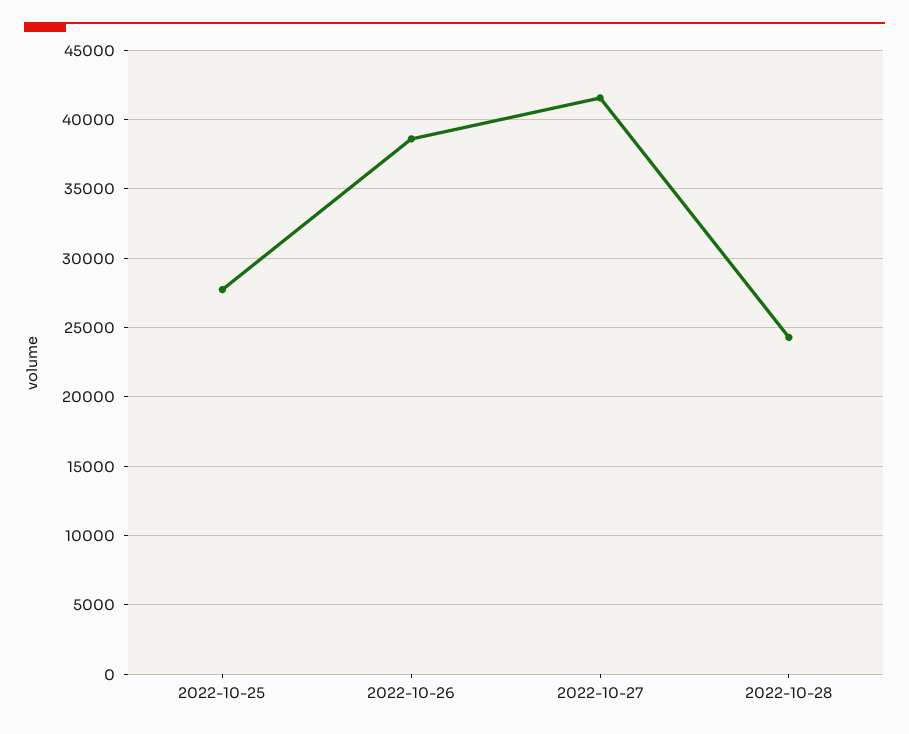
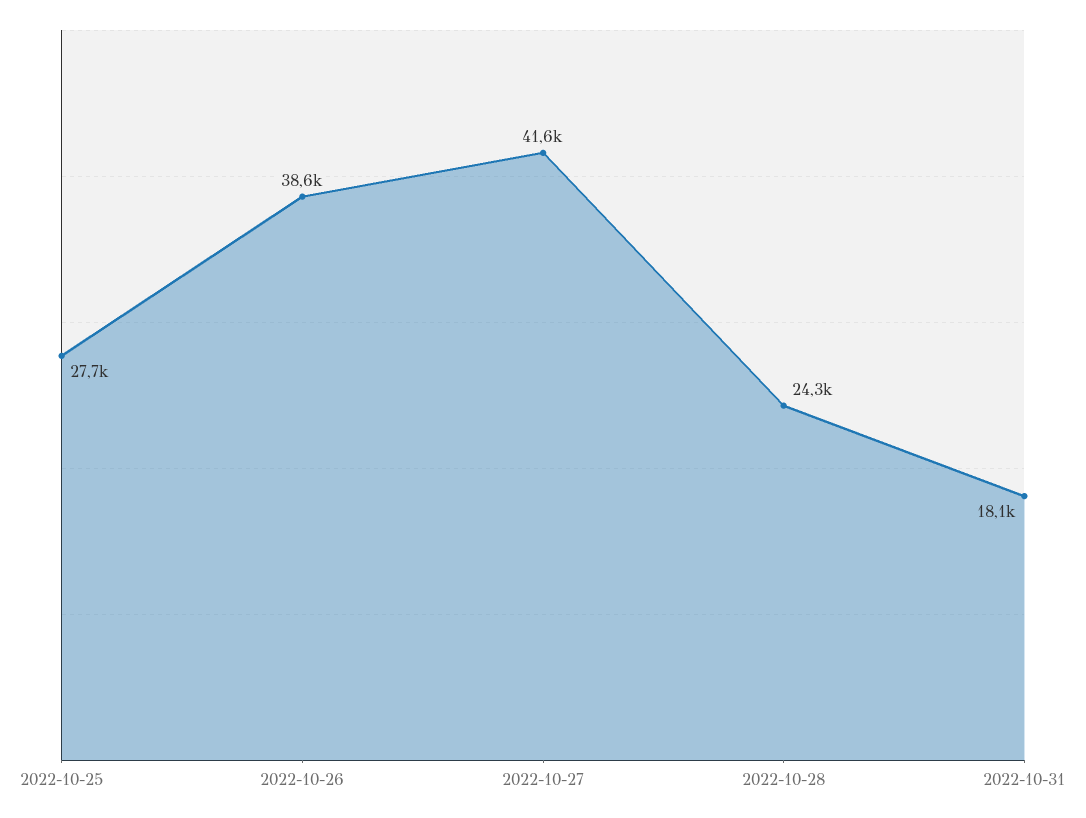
2022-10-31: none -> 18100

